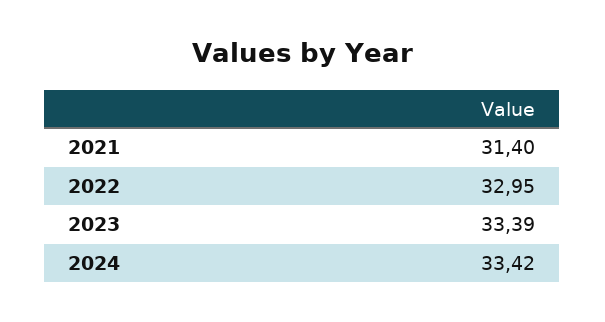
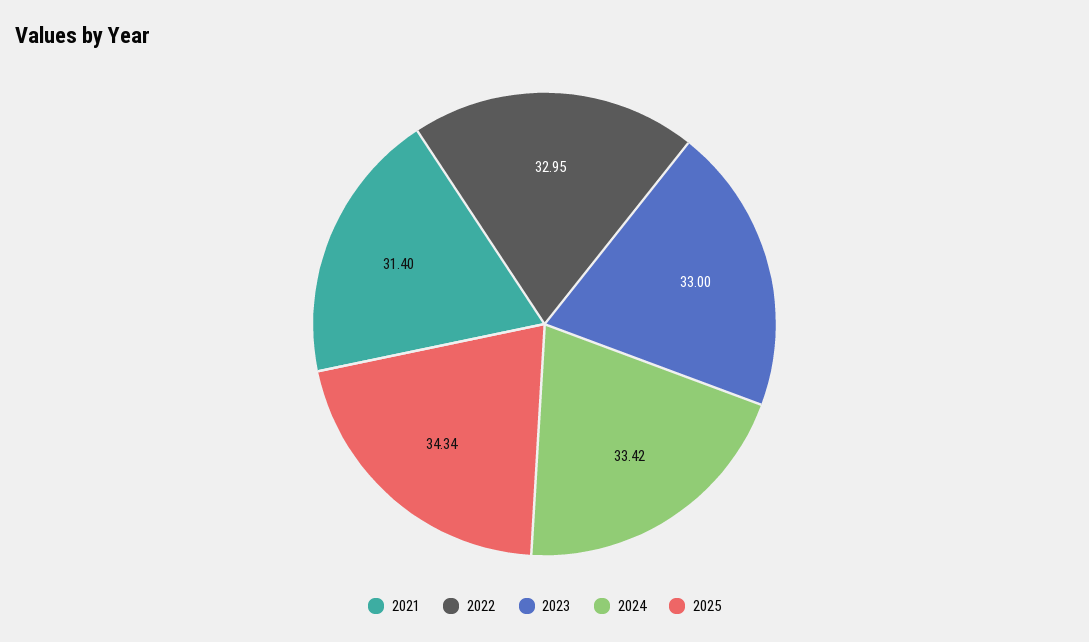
2023: 33.39 -> 33
2025: none -> 34.34

